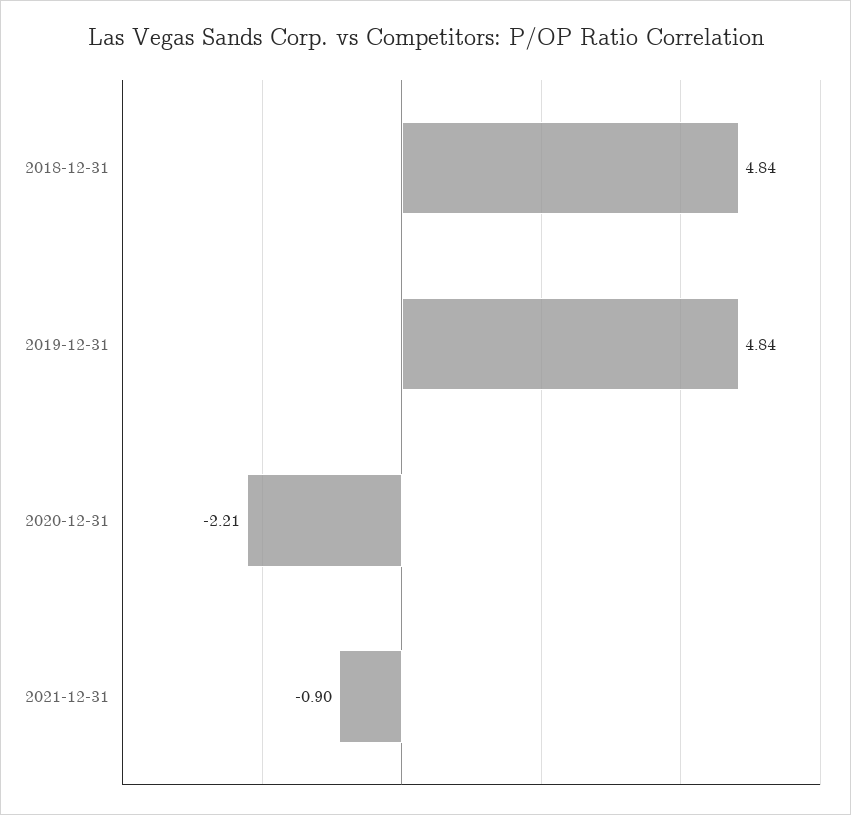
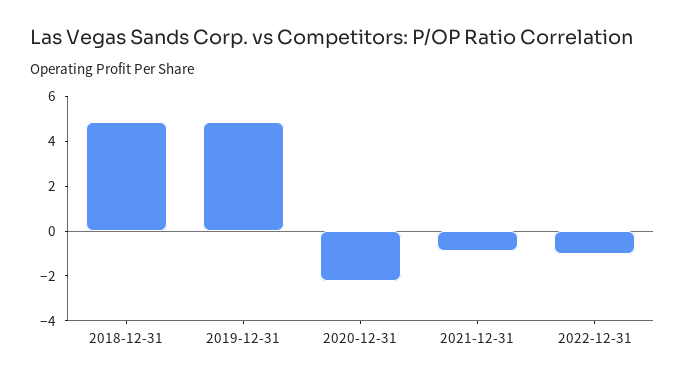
2022-12-31: none -> -1

